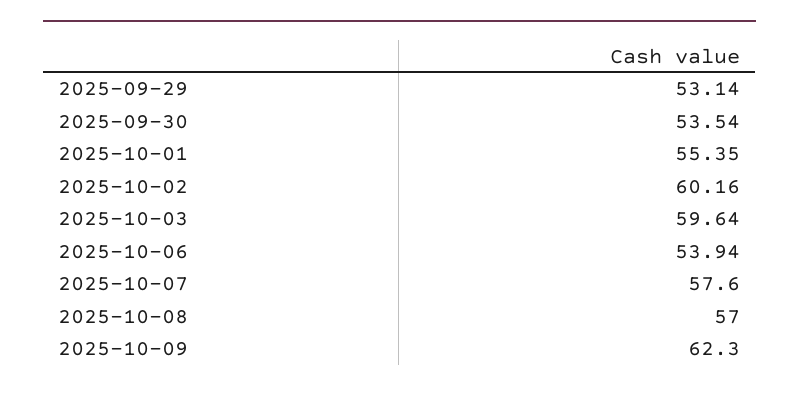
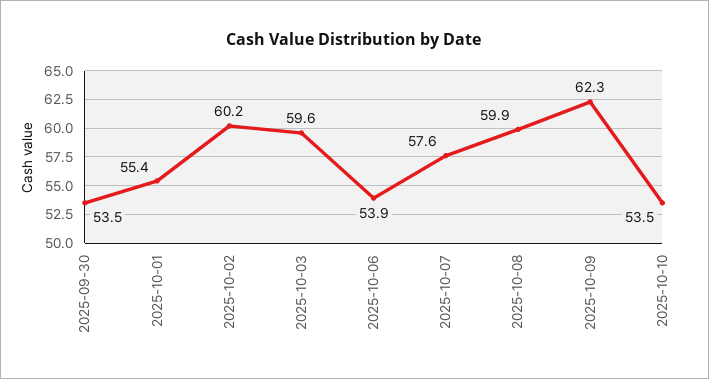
2025-09-29: 53.14 -> none
2025-10-08: 57 -> 59.9
2025-10-10: none -> 53.5

